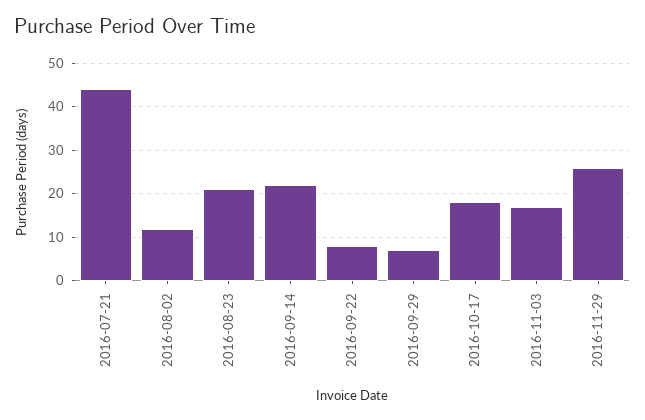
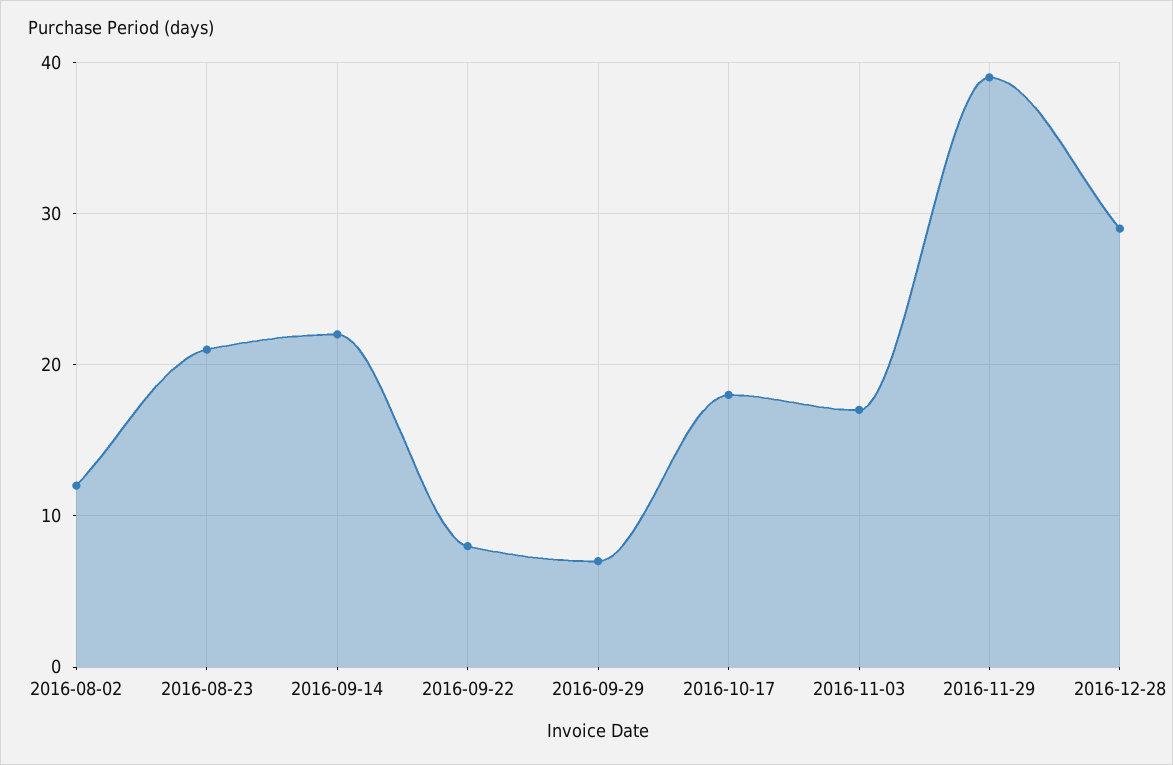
2016-07-21: 45 -> none
2016-11-29: 25 -> 39
2016-12-28: none -> 29

